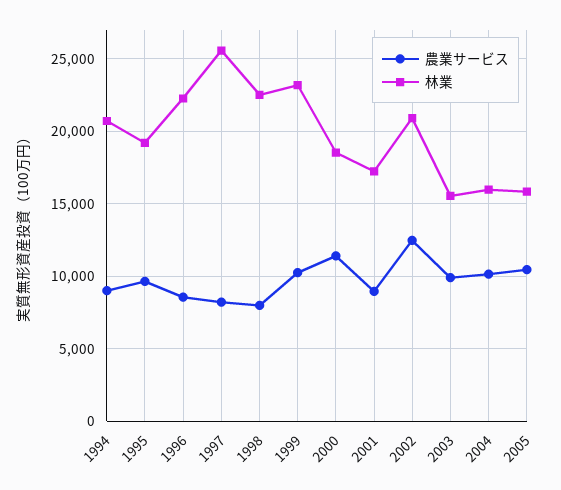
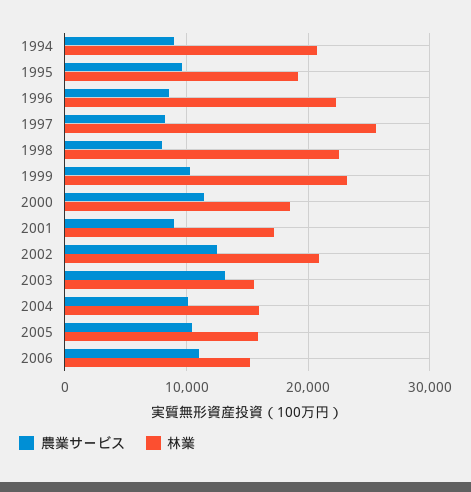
農業サービス, 2003: 10000 -> 13000
農業サービス, 2006: none -> 11000
林業, 2006: none -> 15000

